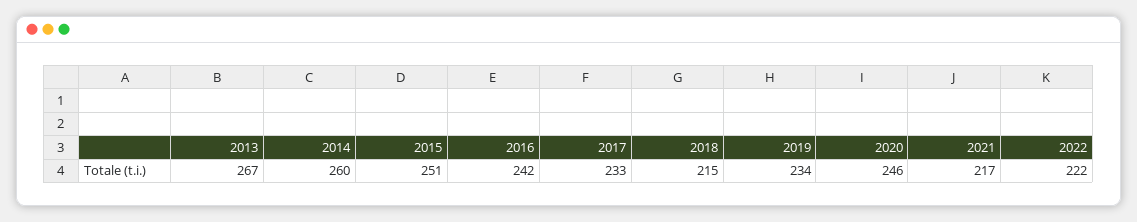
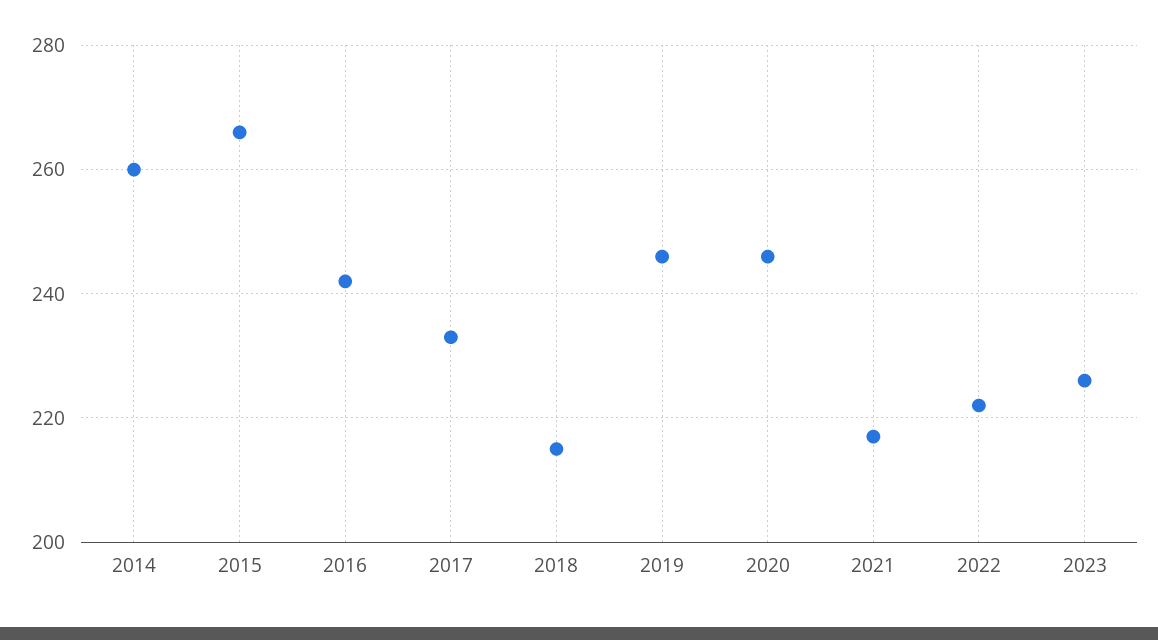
2013: 267 -> none
2015: 251 -> 265
2019: 234 -> 245
2023: none -> 225

